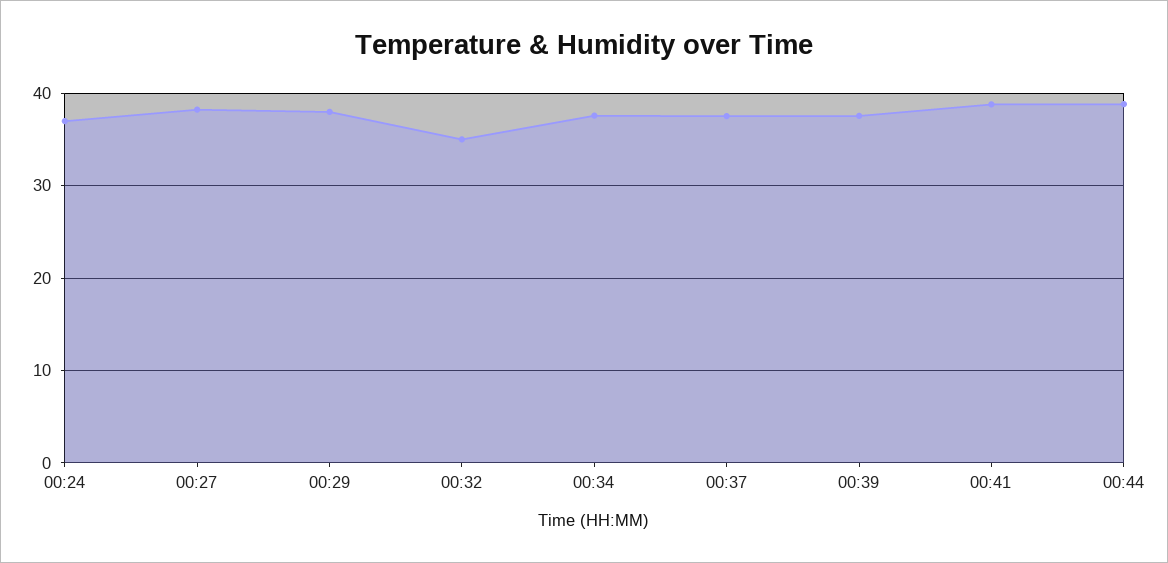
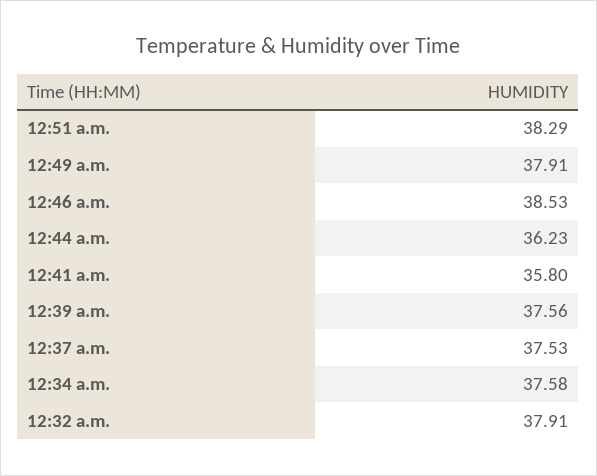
00:24: 37 -> none
00:27: 38 -> none
00:29: 38 -> none
00:32: 35 -> 37.91
00:41: 39 -> 35.8
00:44: 39 -> 36.23
12:51 a.m.: none -> 38.29
12:49 a.m.: none -> 37.91
12:46 a.m.: none -> 38.53

